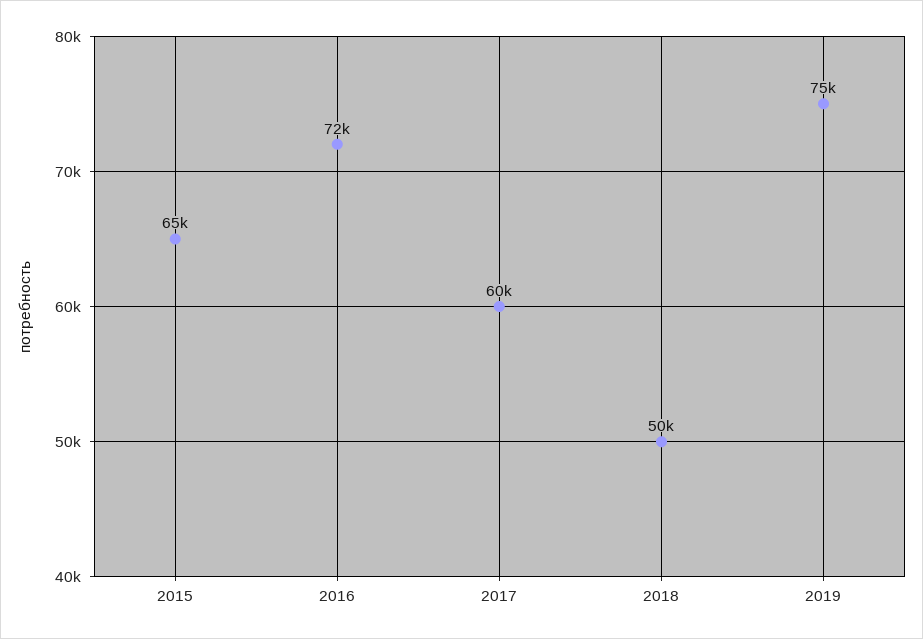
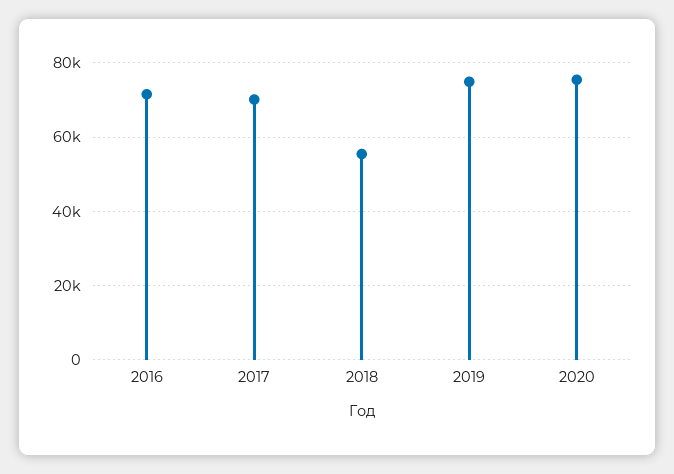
2015: 65000 -> none
2017: 60000 -> 70000
2018: 50000 -> 56000
2020: none -> 76000

